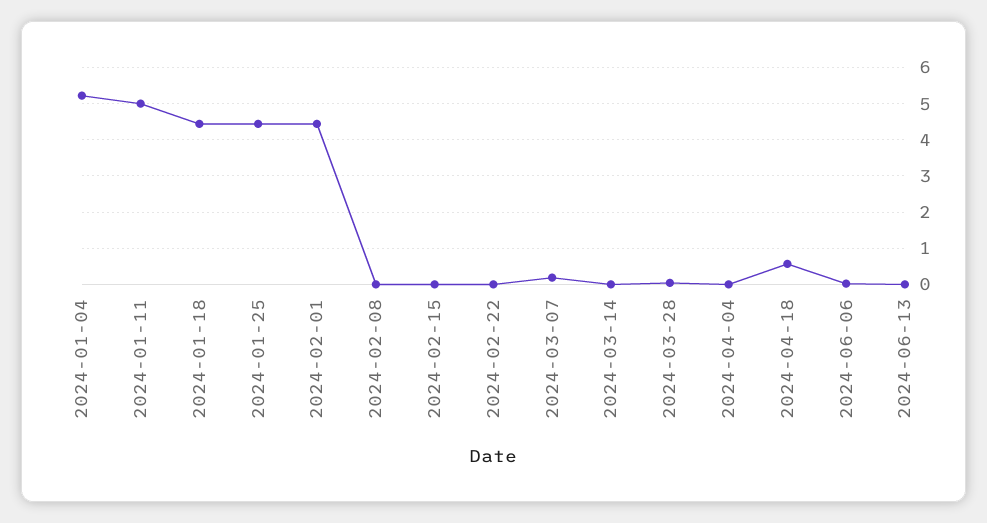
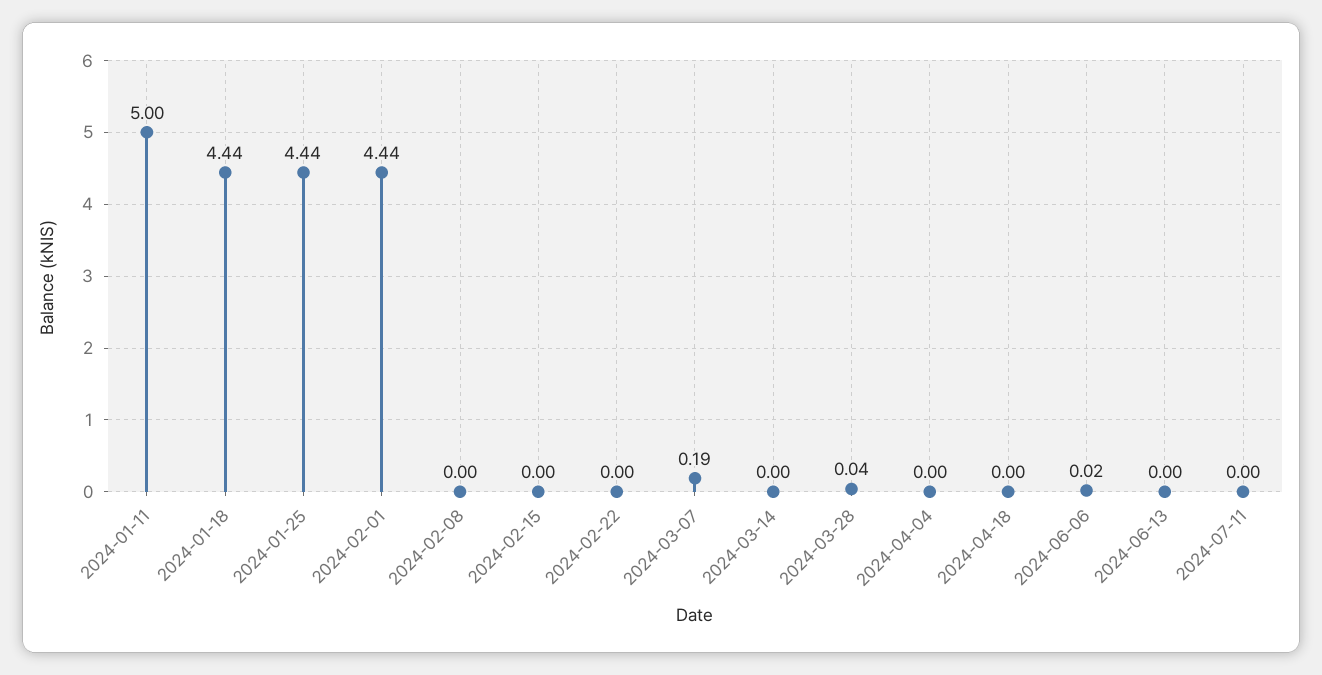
2024-01-04: 5.2 -> none
2024-04-18: 0.6 -> 0
2024-07-11: none -> 0

